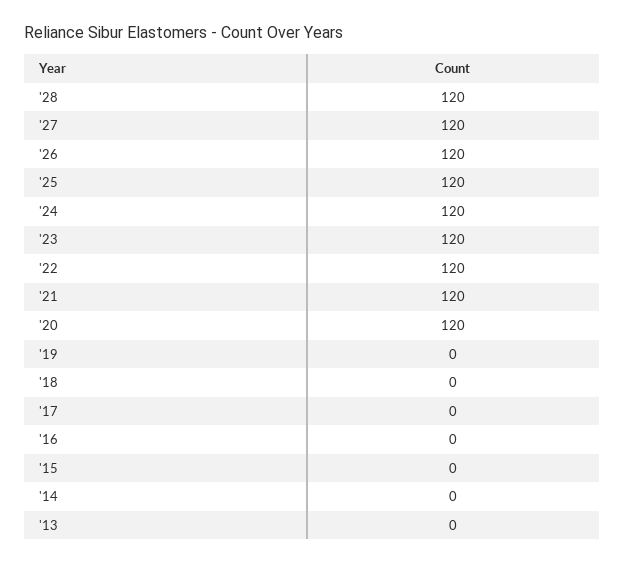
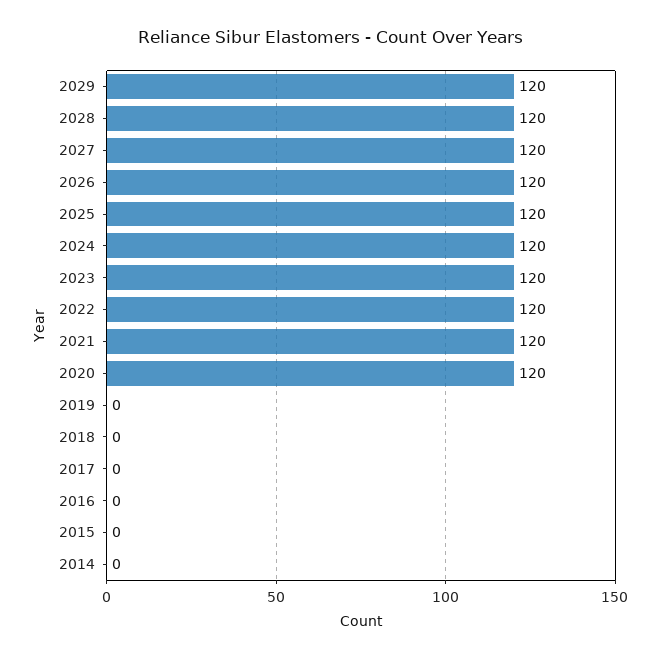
'13: 0 -> none
2029: none -> 120

